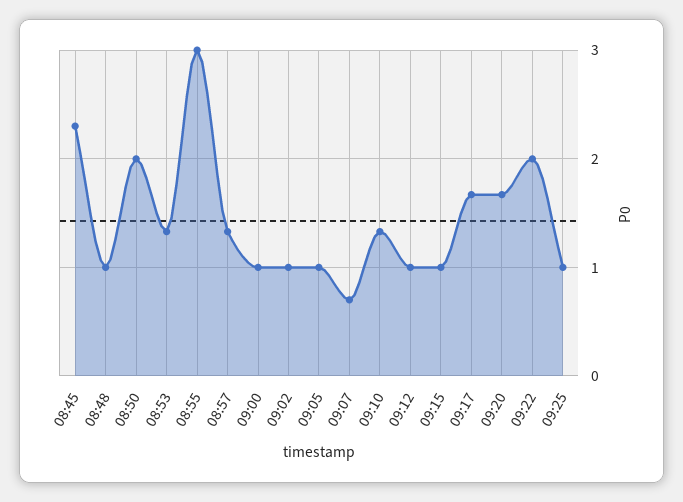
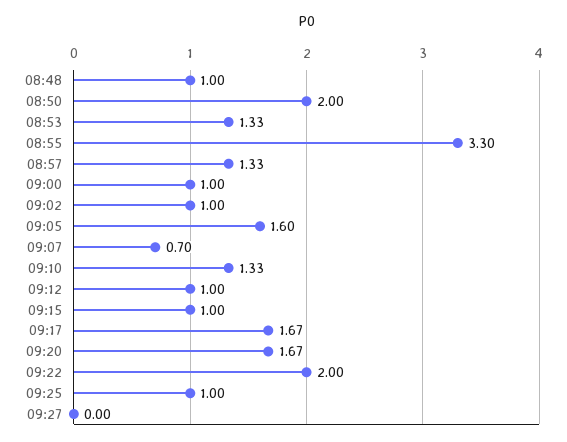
08:45: 2.3 -> none
08:55: 3 -> 3.3
09:05: 1 -> 1.6
09:27: none -> 0

